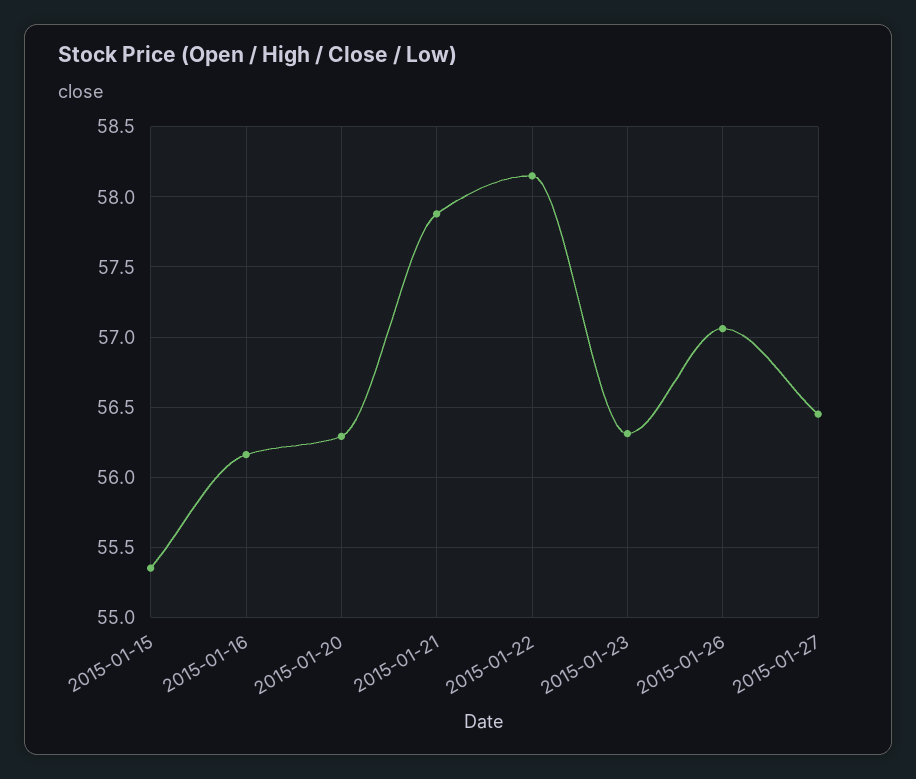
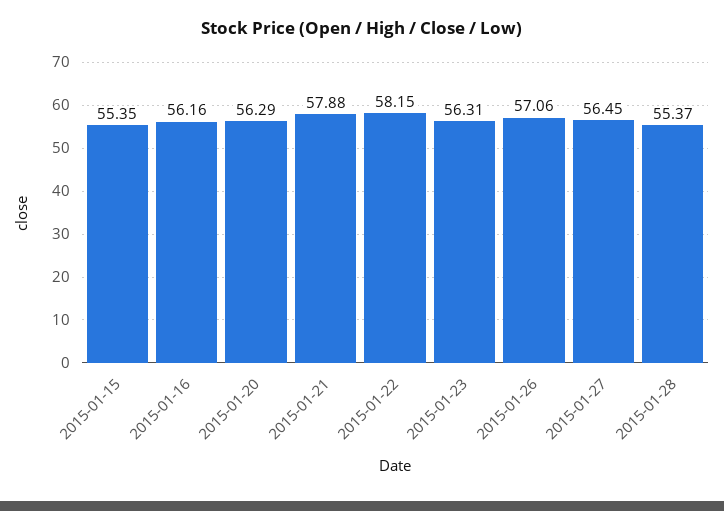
2015-01-28: none -> 55.37

